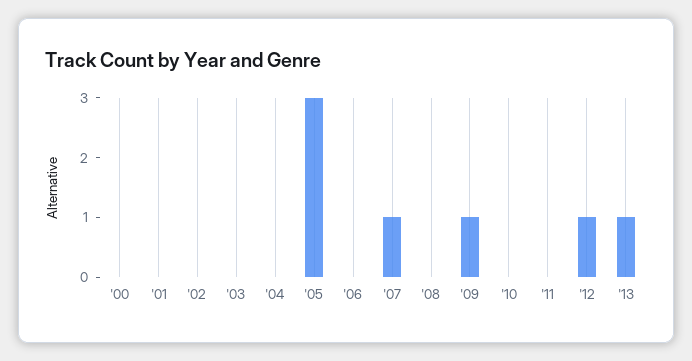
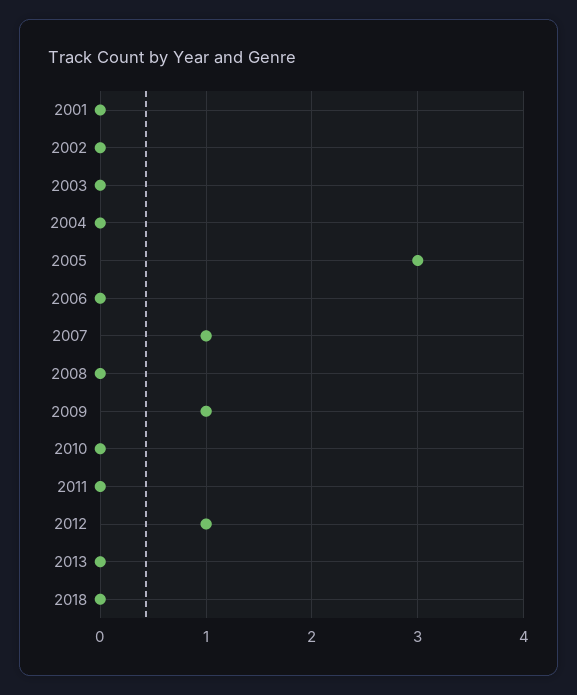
'00: 0 -> none
'13: 1 -> 0
2018: none -> 0

